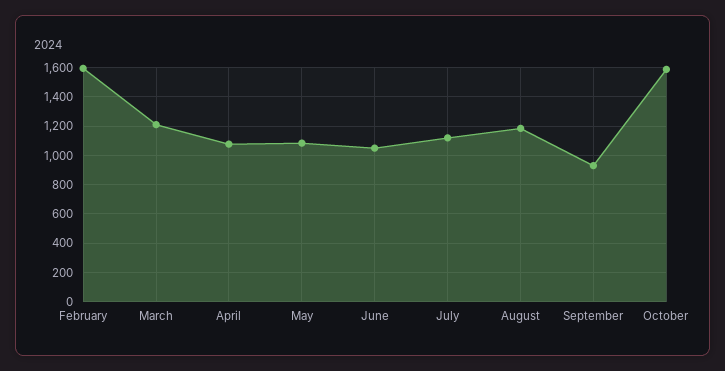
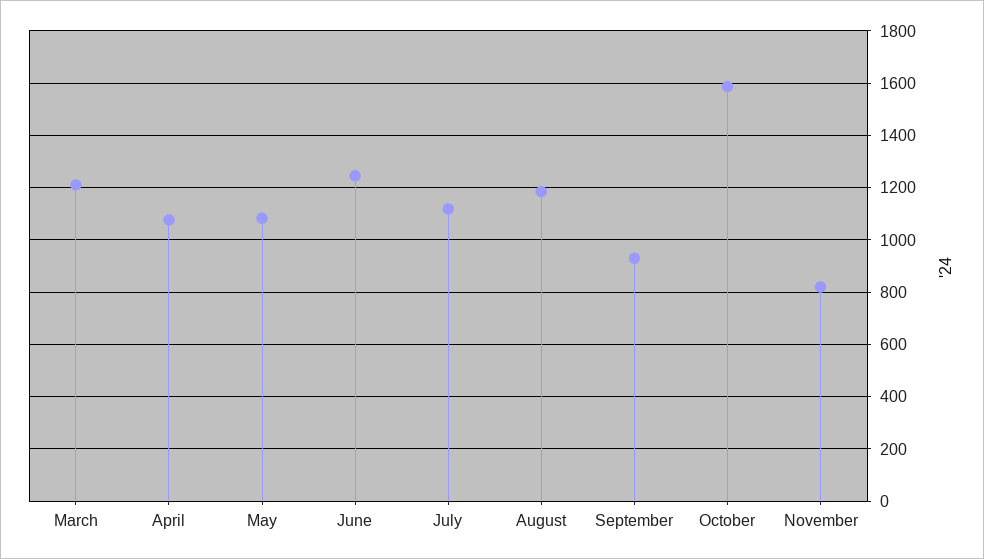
February: 1600 -> none
June: 1050 -> 1250
November: none -> 825

